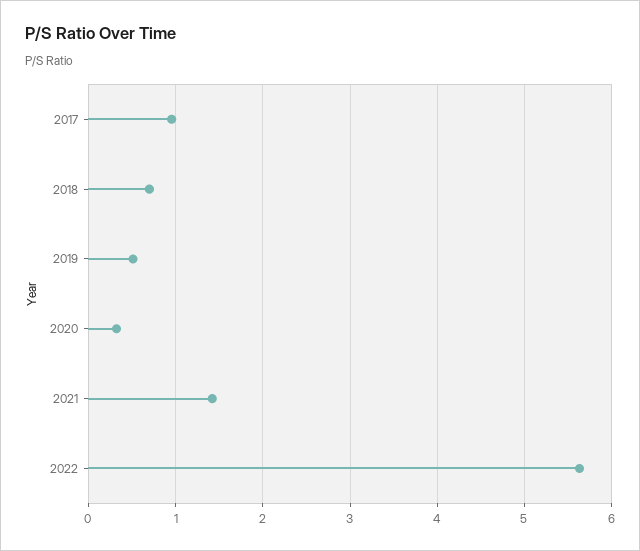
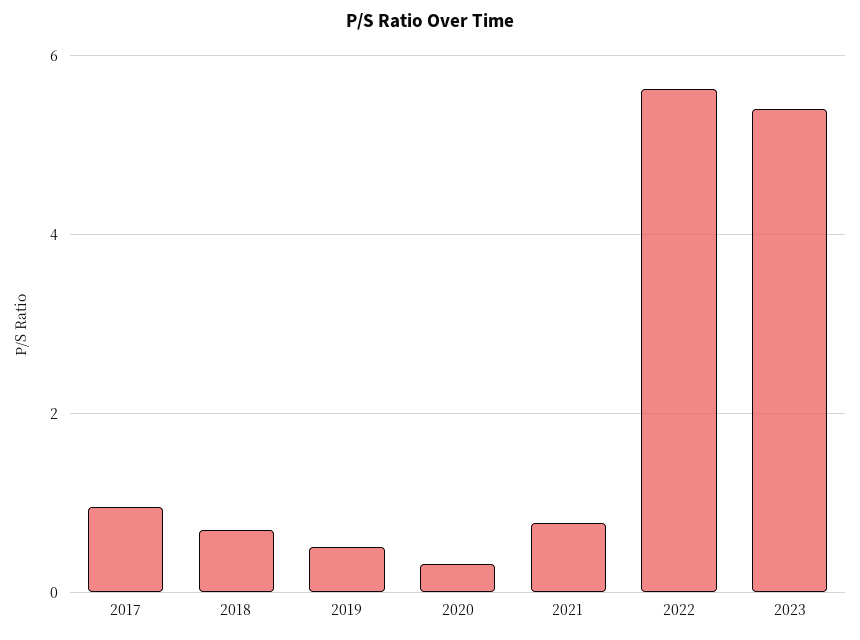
2021: 1.4 -> 0.8
2023: none -> 5.4

